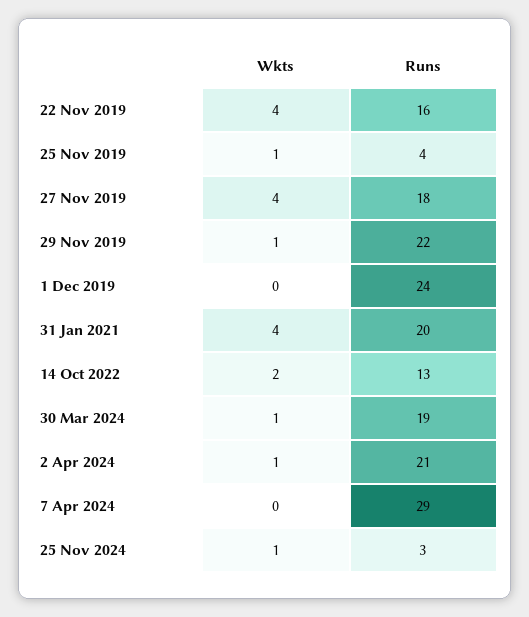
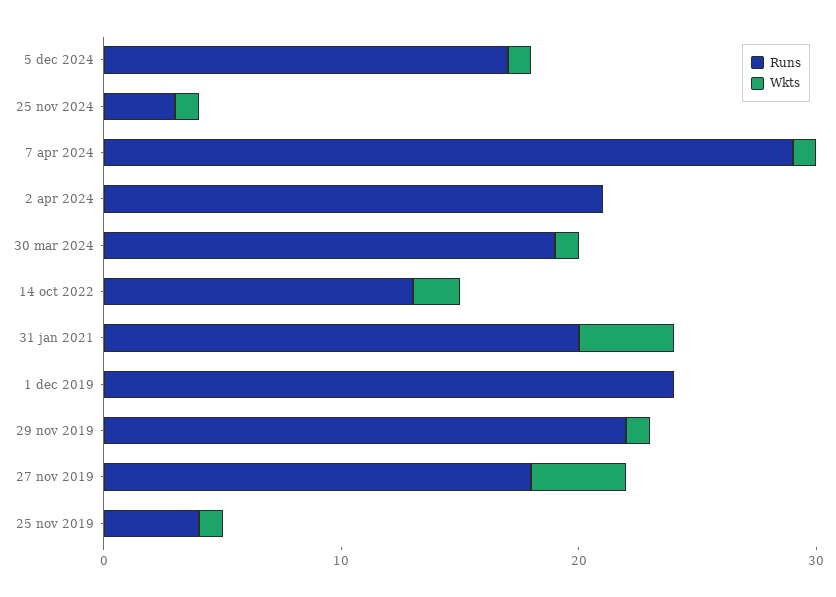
Wkts, 22 Nov 2019: 4 -> none
Runs, 22 Nov 2019: 16 -> none
Wkts, 2 Apr 2024: 1 -> 0
Wkts, 7 Apr 2024: 0 -> 1
Runs, 5 dec 2024: none -> 17
Wkts, 5 dec 2024: none -> 1

